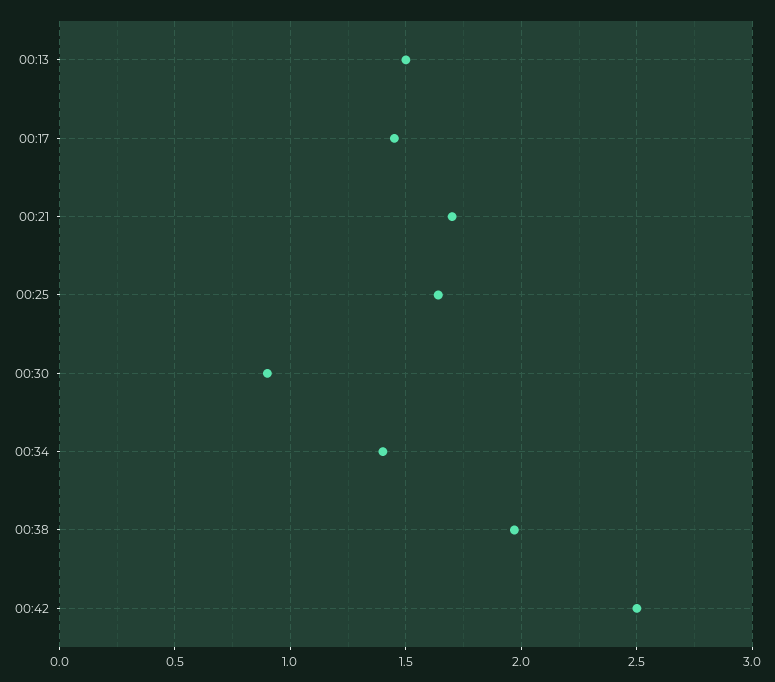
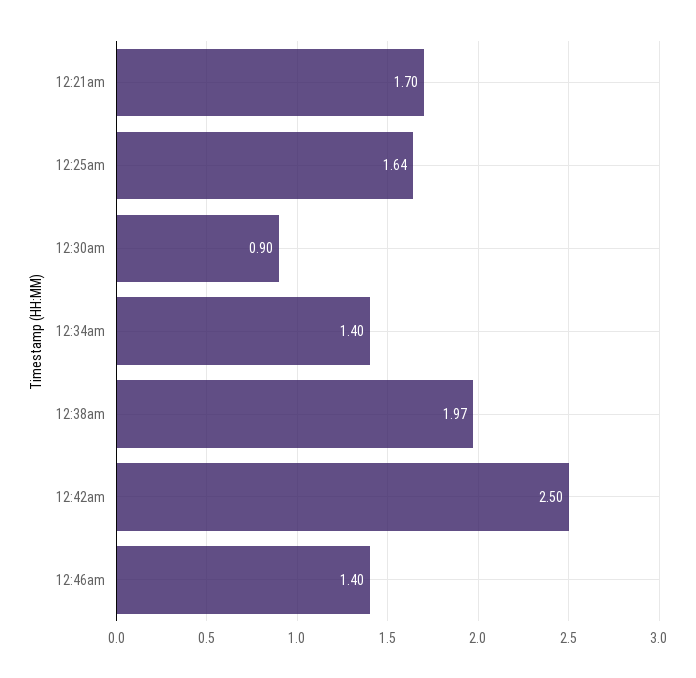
00:13: 1.5 -> none
00:17: 1.45 -> none
12:46am: none -> 1.4

